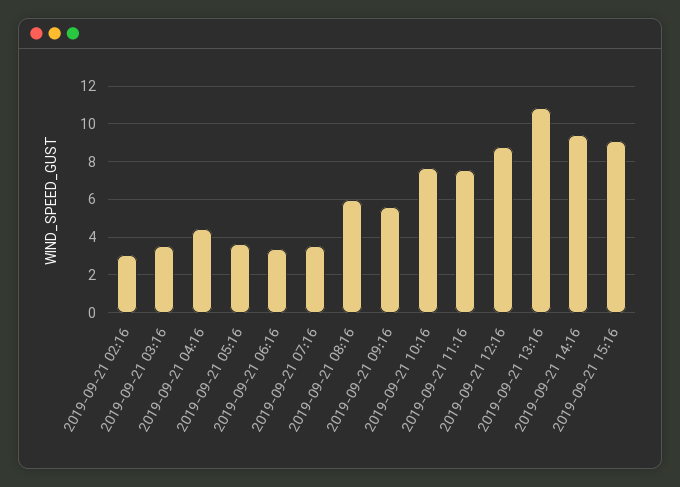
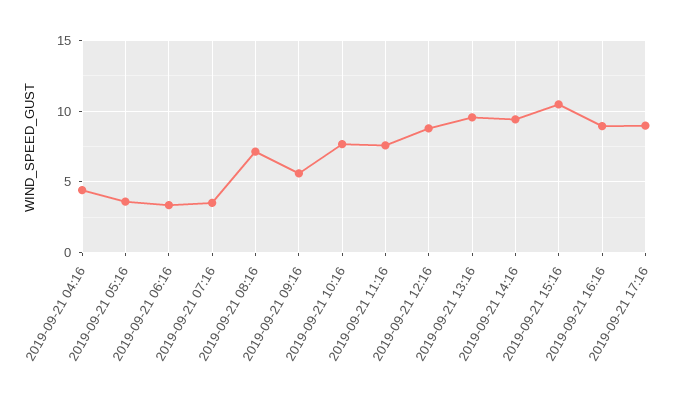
2019-09-21 02:16: 3 -> none
2019-09-21 03:16: 3.5 -> none
2019-09-21 08:16: 6 -> 7
2019-09-21 13:16: 11 -> 9.5
2019-09-21 15:16: 9 -> 10.5
2019-09-21 16:16: none -> 9
2019-09-21 17:16: none -> 9

